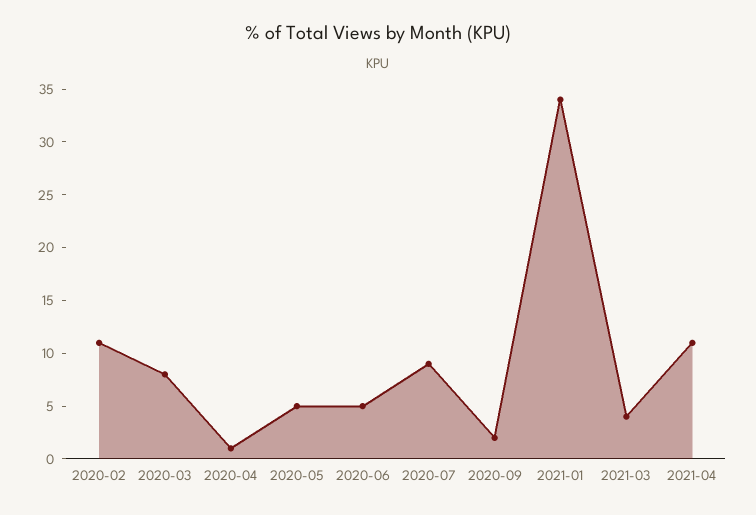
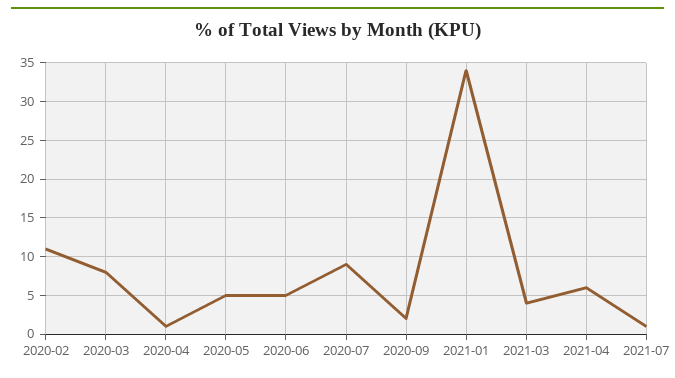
2021-04: 11 -> 6
2021-07: none -> 1

